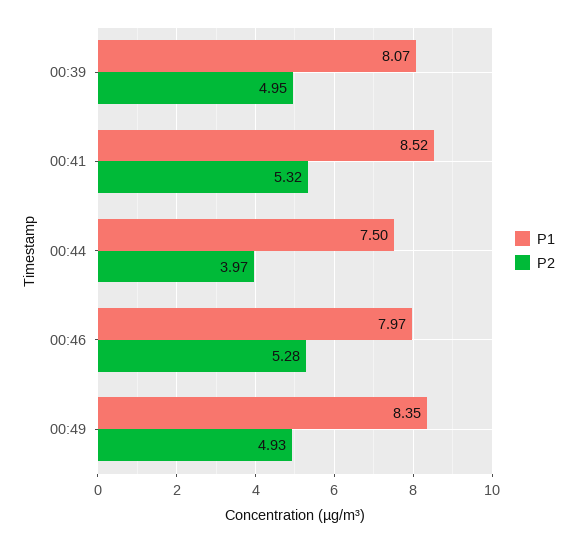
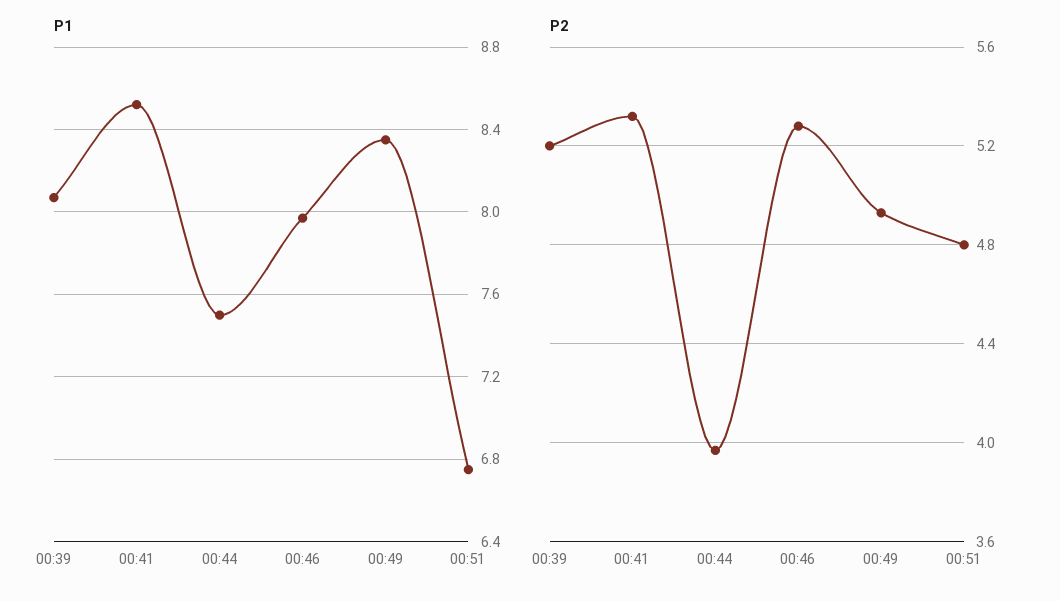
P2, 00:39: 4.95 -> 5.2
P1, 00:51: none -> 6.75
P2, 00:51: none -> 4.8

